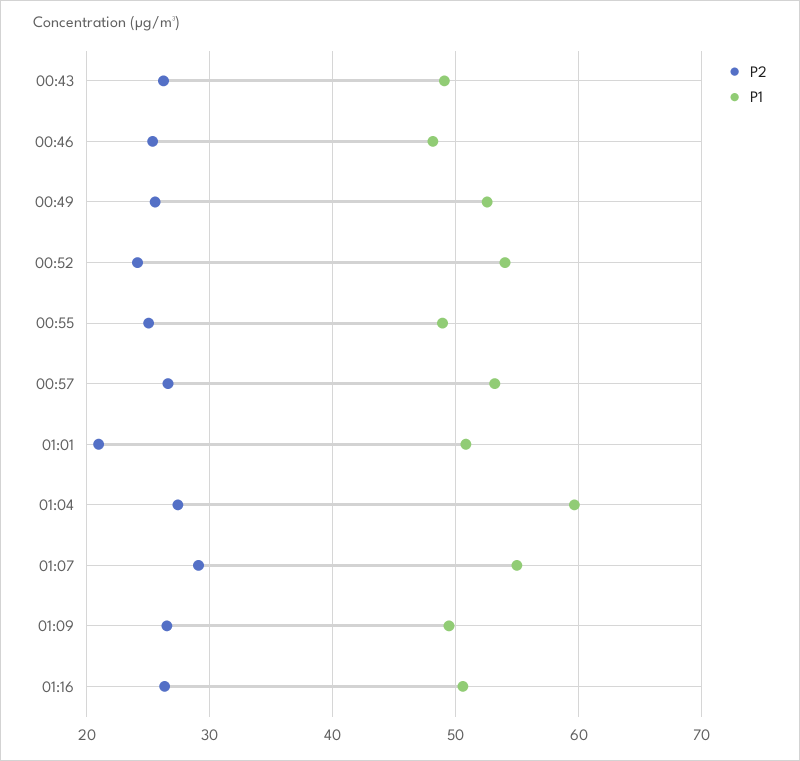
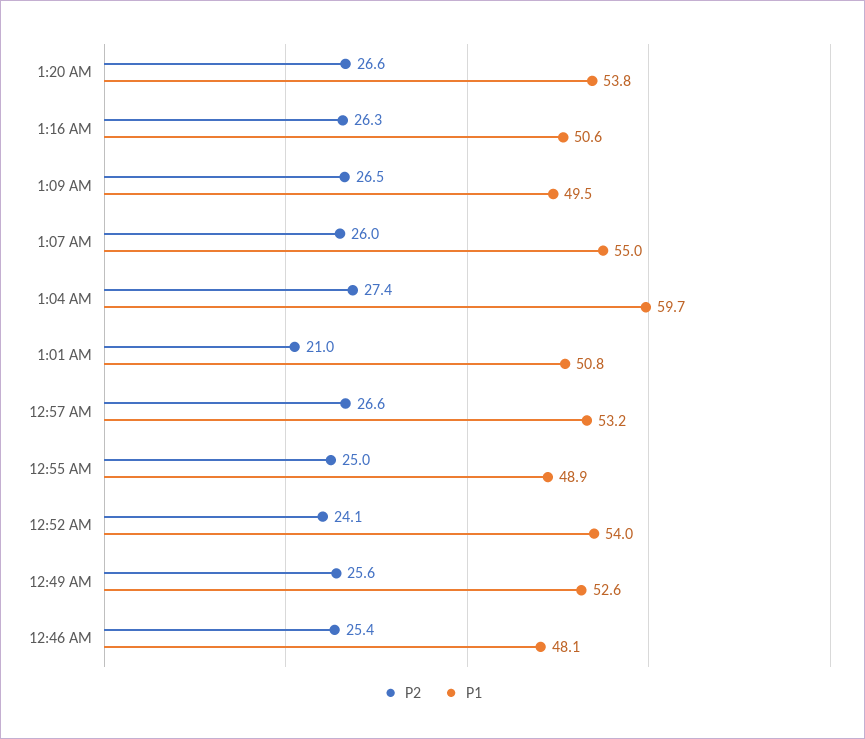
P2, 00:43: 26 -> none
P1, 00:43: 49 -> none
P2, 01:07: 29 -> 26
P2, 1:20 AM: none -> 26.6
P1, 1:20 AM: none -> 53.8

